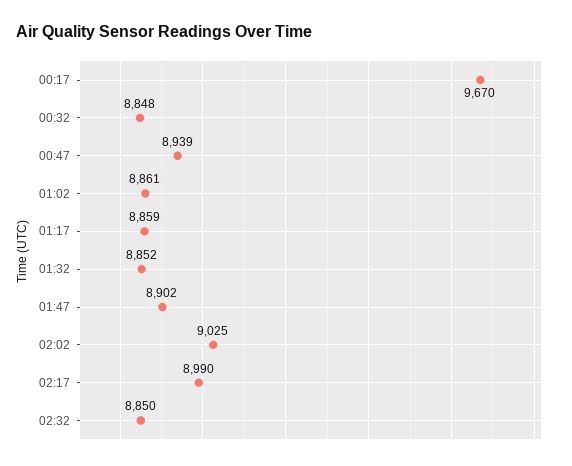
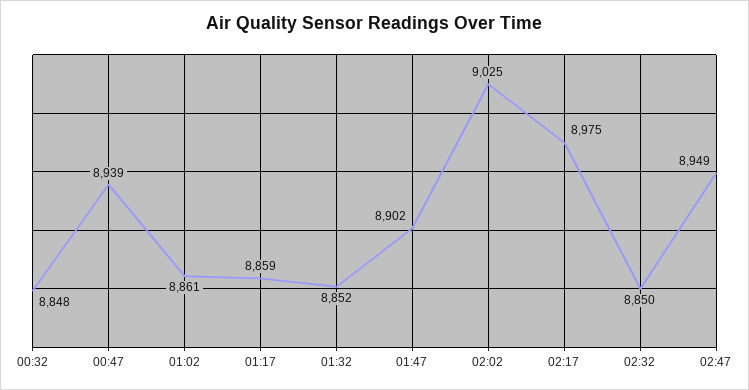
00:17: 9670 -> none
02:17: 8990 -> 8975
02:47: none -> 8949

